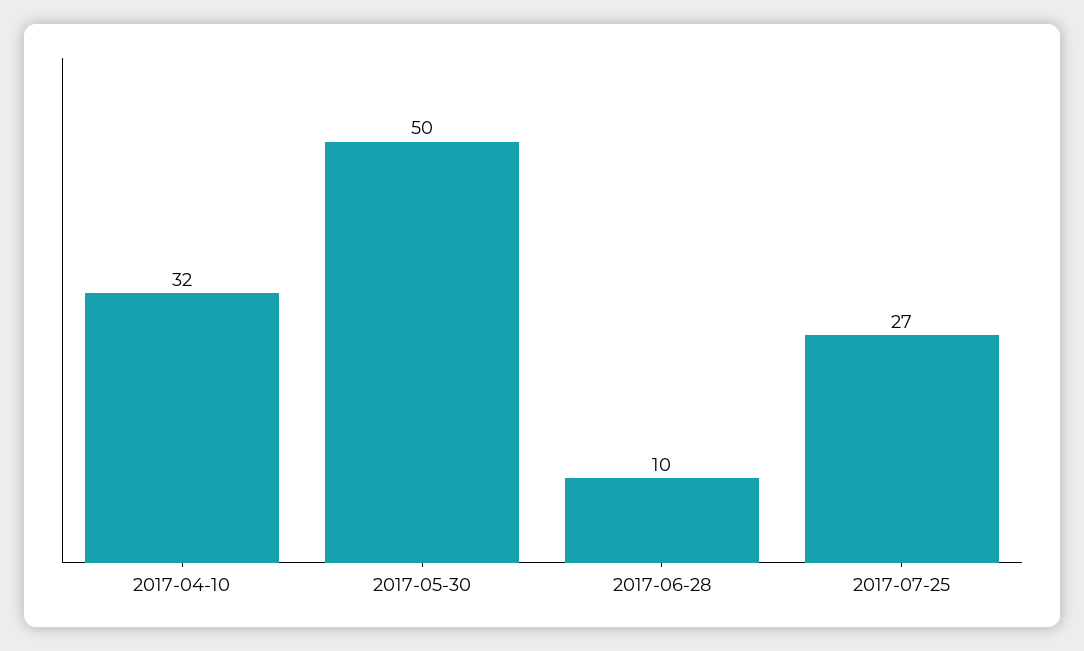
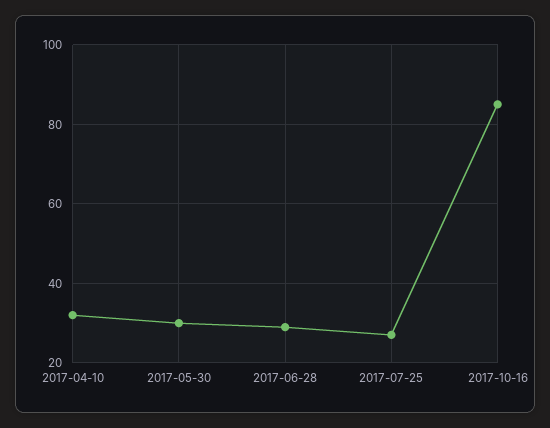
2017-05-30: 50 -> 30
2017-06-28: 10 -> 30
2017-10-16: none -> 85

